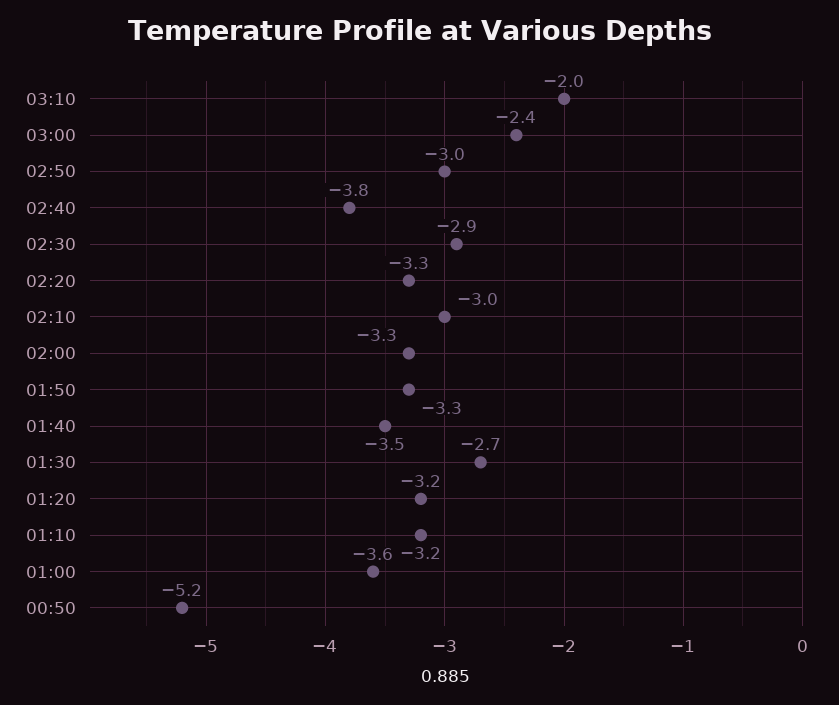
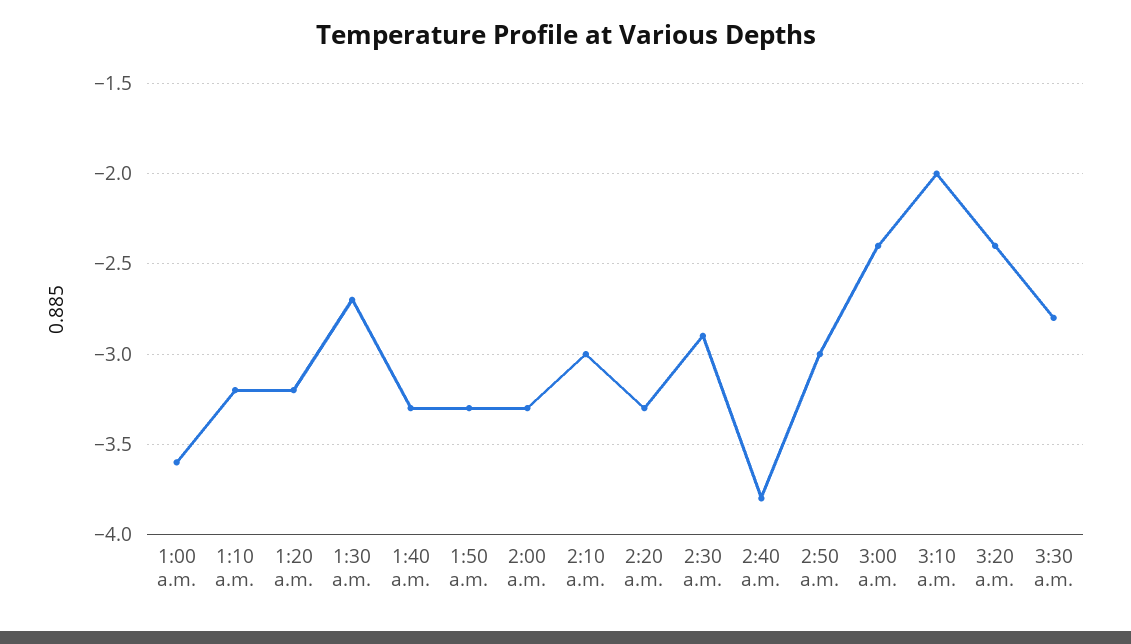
01:40: -3.5 -> -3.3
00:50: -5.2 -> none
3:20 a.m.: none -> -2.4
3:30 a.m.: none -> -2.8

